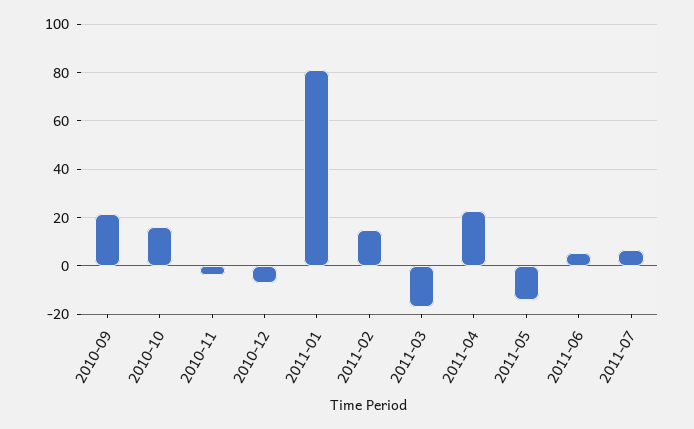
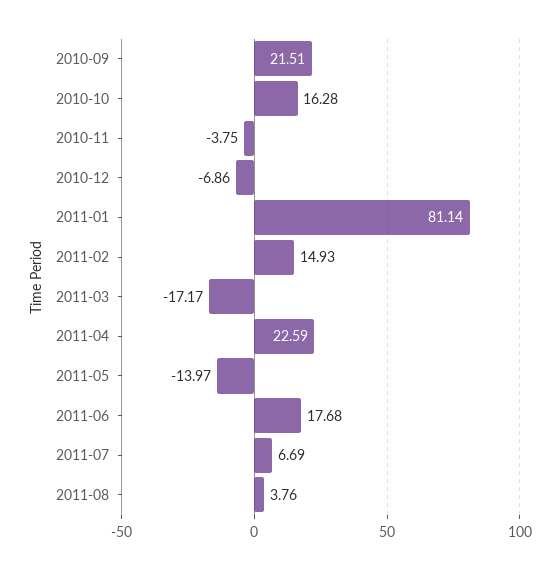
2011-06: 5 -> 17.68
2011-08: none -> 3.76

